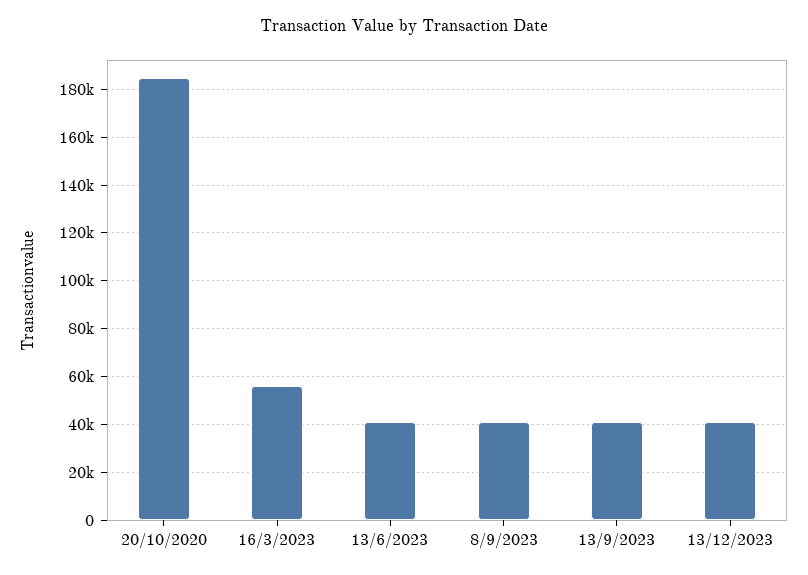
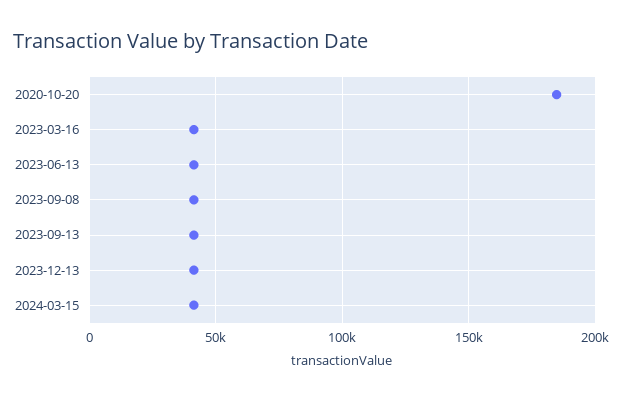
16/3/2023: 55000 -> 40000
2024-03-15: none -> 40000

